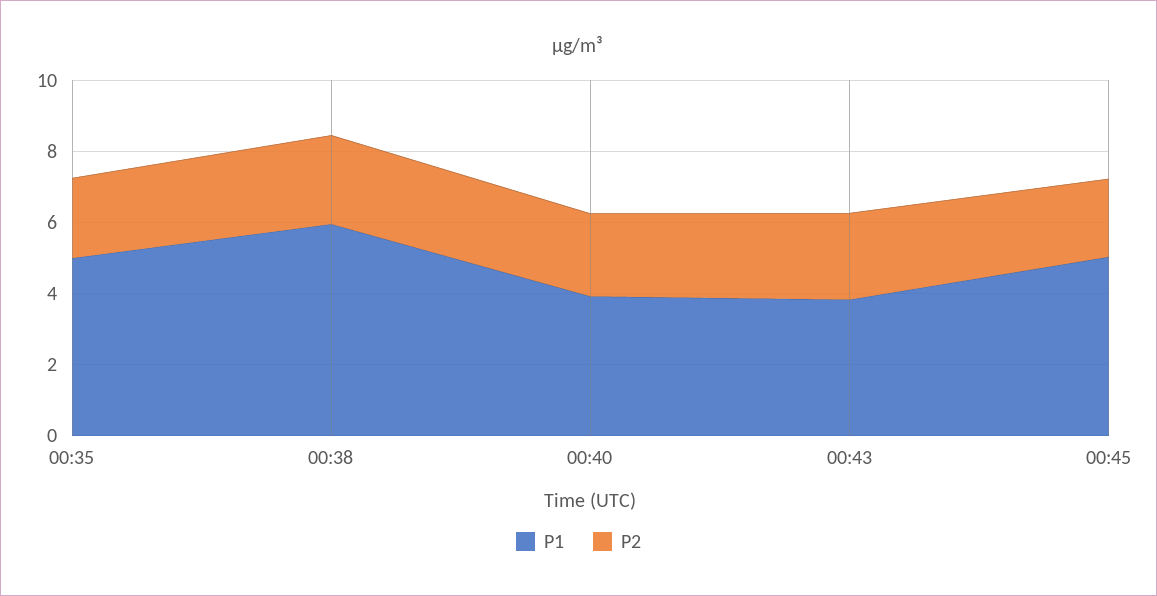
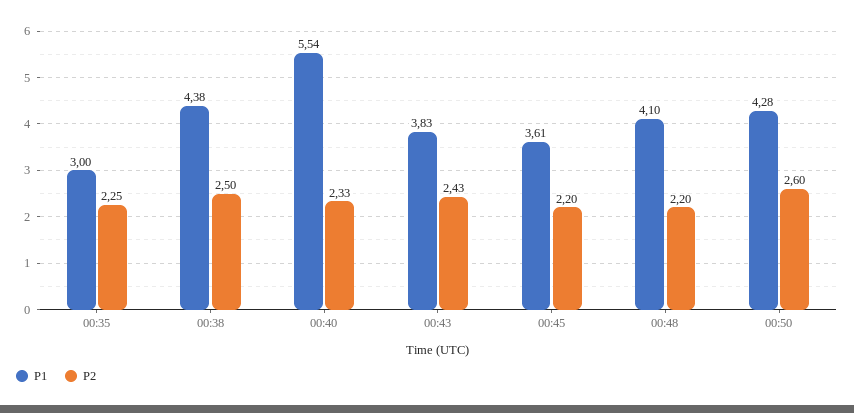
P1, 00:35: 5 -> 3
P1, 00:38: 6 -> 4.38
P1, 00:40: 4 -> 5.54
P1, 00:45: 5 -> 3.61
P1, 00:48: none -> 4.1
P2, 00:48: none -> 2.2
P1, 00:50: none -> 4.28
P2, 00:50: none -> 2.6

